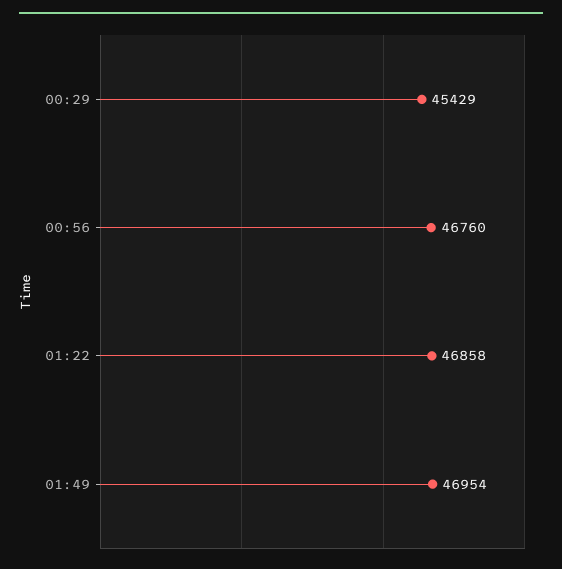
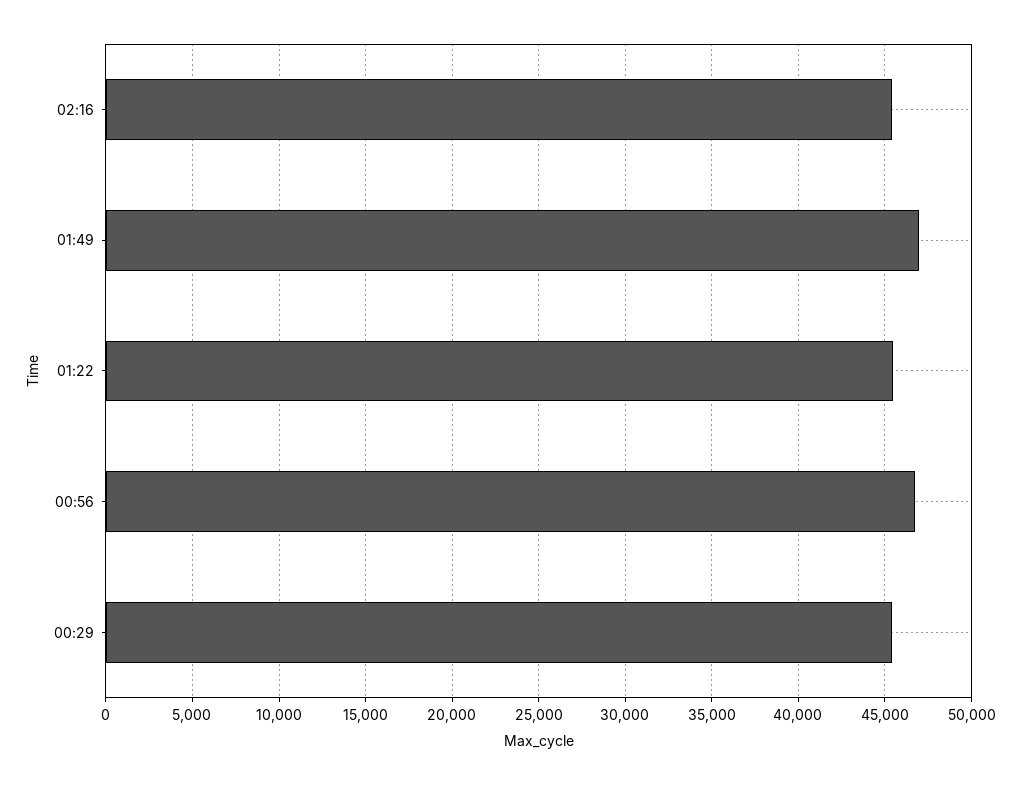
01:22: 46858 -> 45500
02:16: none -> 45500

